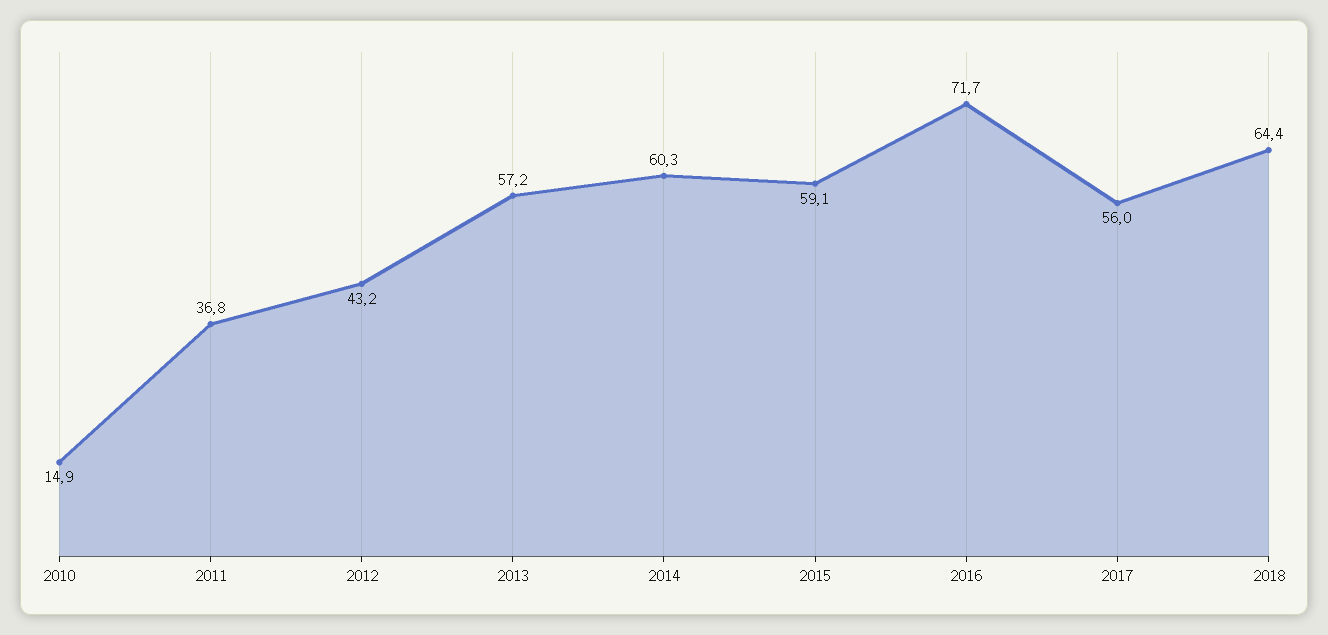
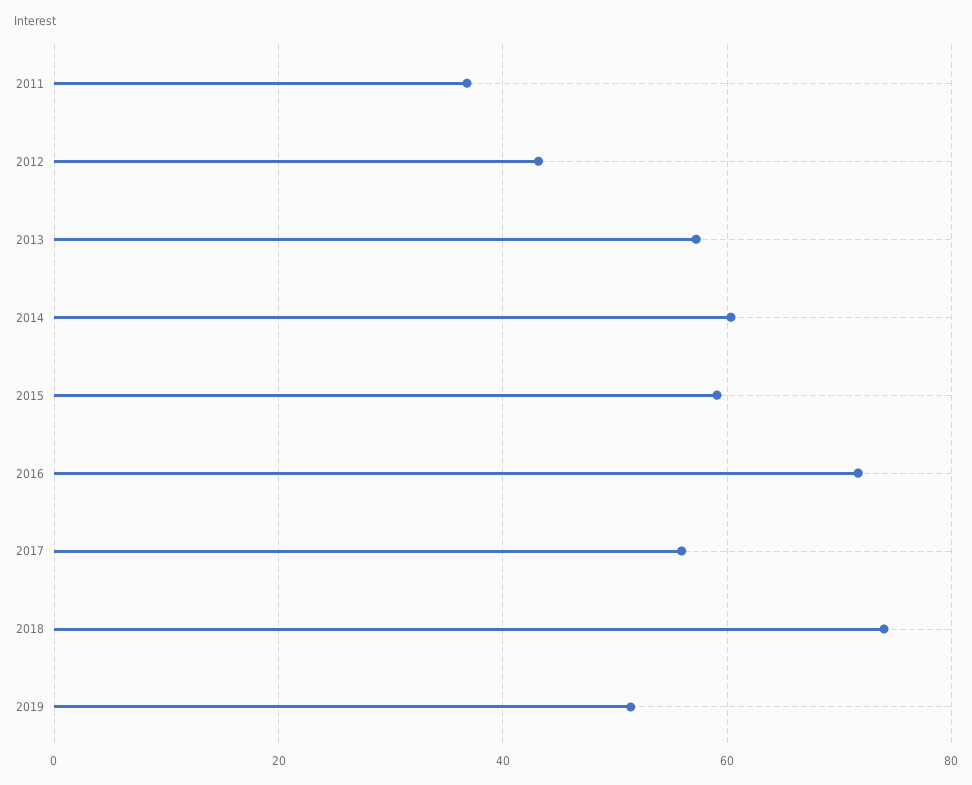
2010: 14.9 -> none
2018: 64.4 -> 74
2019: none -> 52

